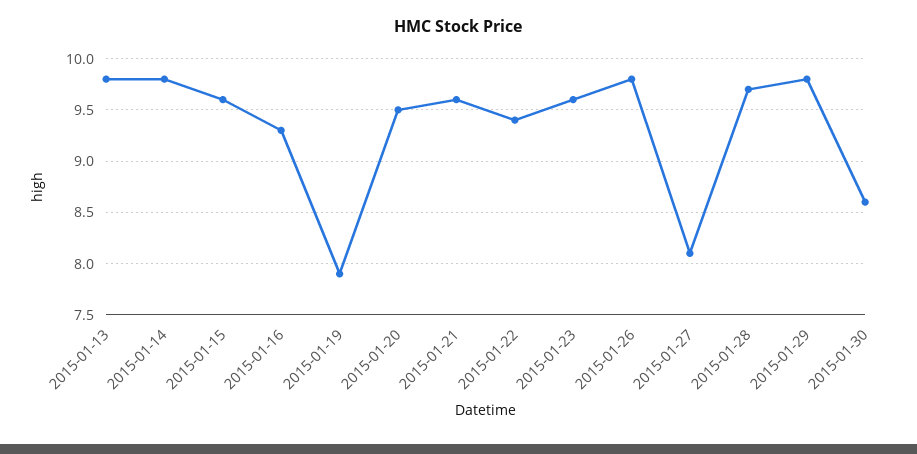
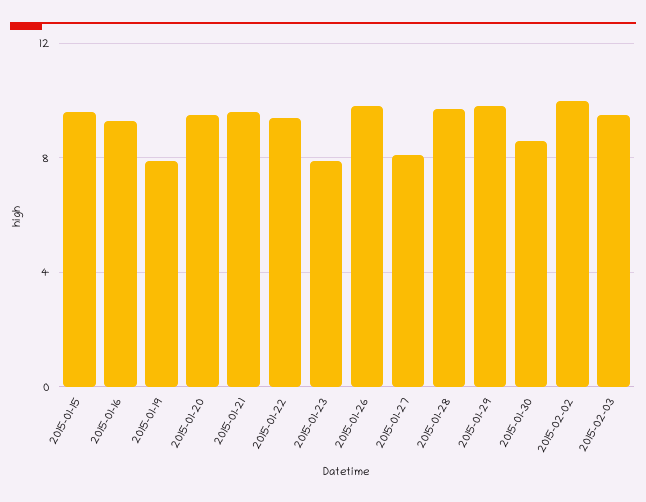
2015-01-13: 9.8 -> none
2015-01-14: 9.8 -> none
2015-01-23: 9.6 -> 8
2015-02-02: none -> 10
2015-02-03: none -> 9.5

